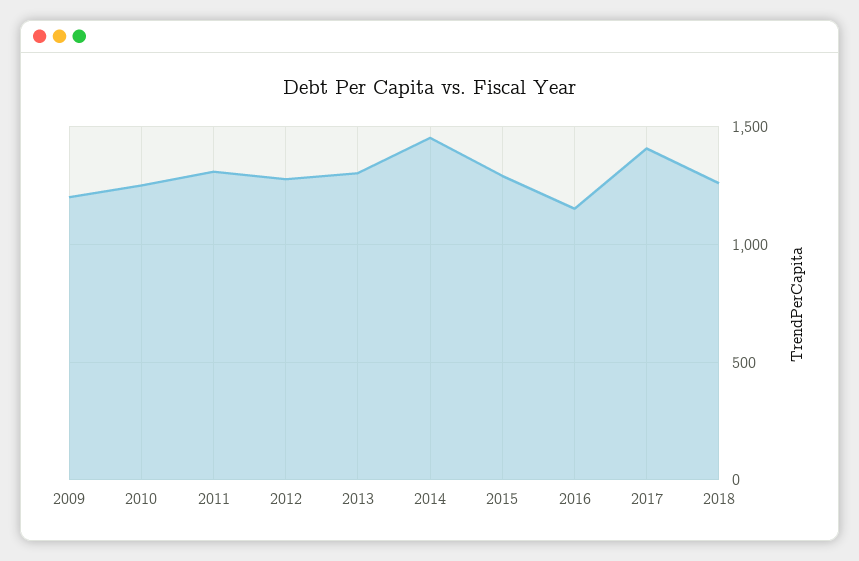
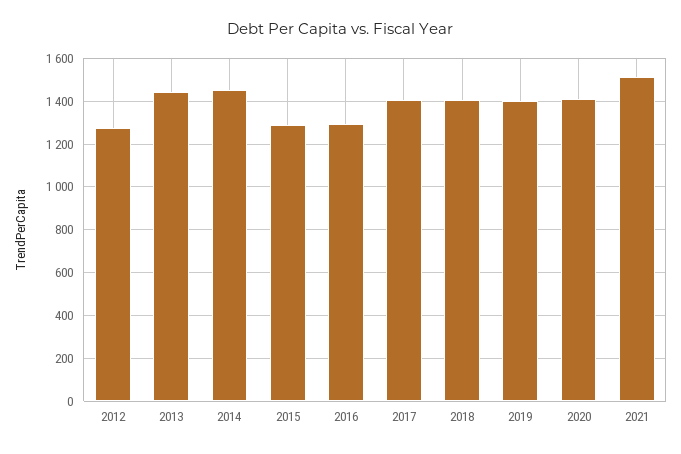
2009: 1200 -> none
2010: 1250 -> none
2011: 1300 -> none
2013: 1300 -> 1450
2016: 1150 -> 1300
2018: 1250 -> 1400
2019: none -> 1400
2020: none -> 1400
2021: none -> 1500

